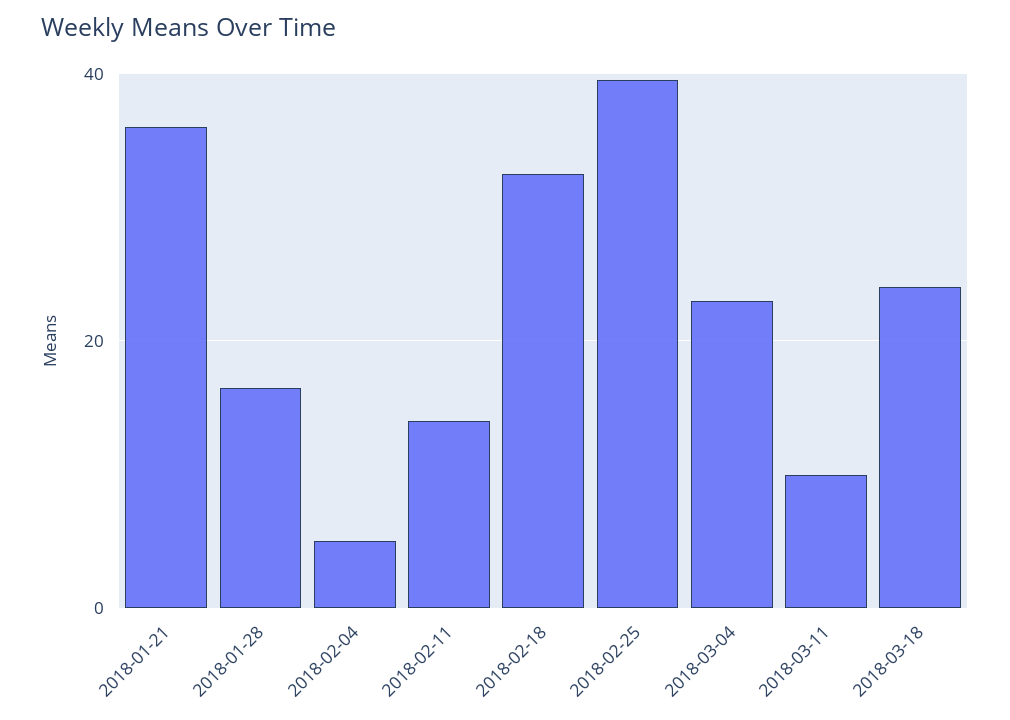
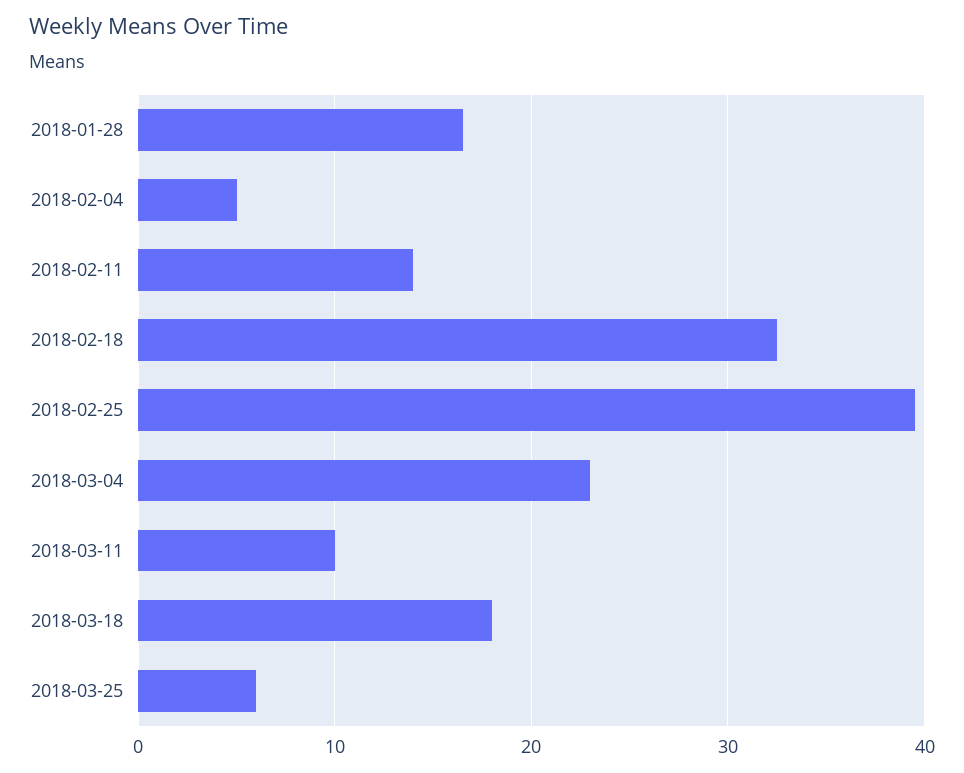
2018-01-21: 36 -> none
2018-03-18: 24 -> 18
2018-03-25: none -> 6

